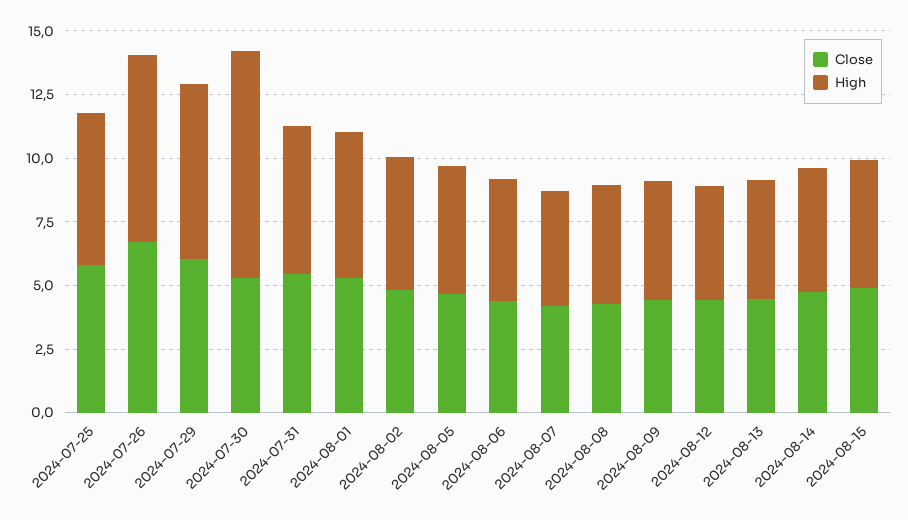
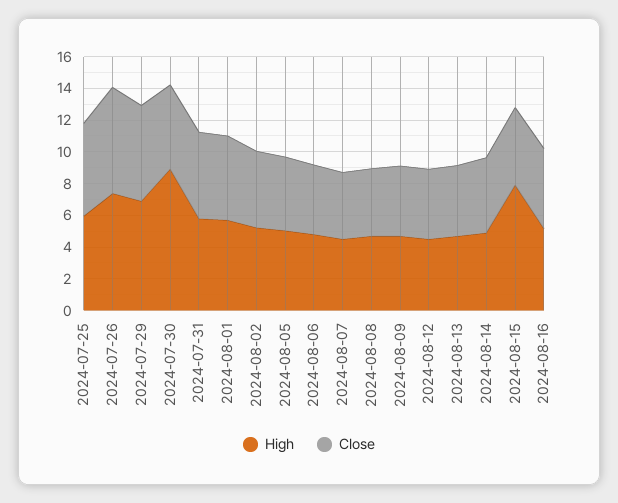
High, 2024-08-15: 5 -> 8
High, 2024-08-16: none -> 5
Close, 2024-08-16: none -> 5

